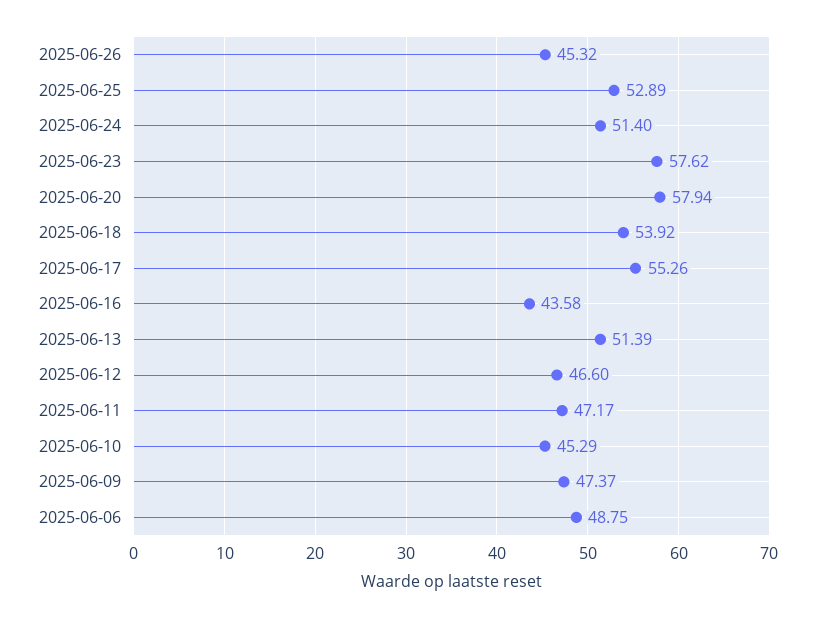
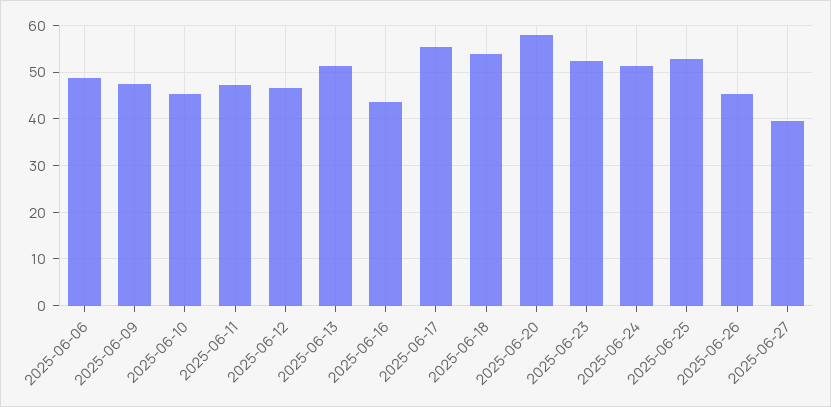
2025-06-23: 57.62 -> 52
2025-06-27: none -> 40

